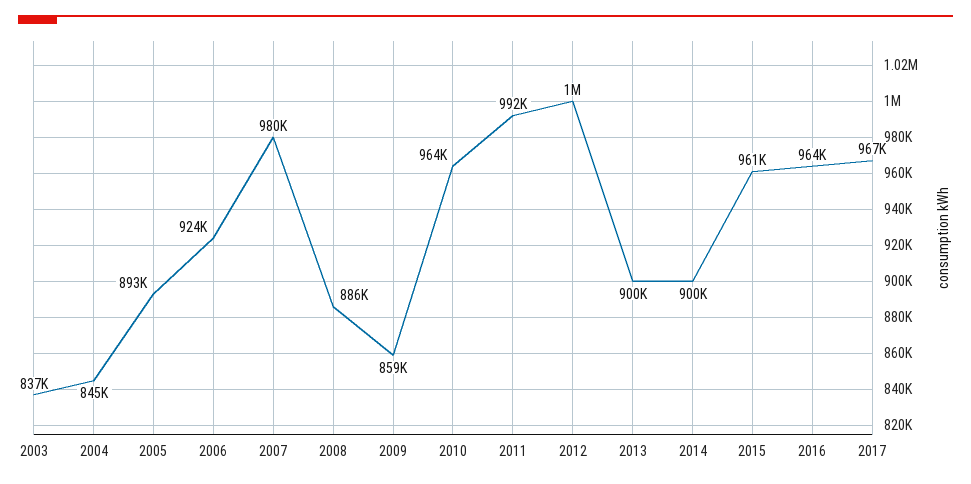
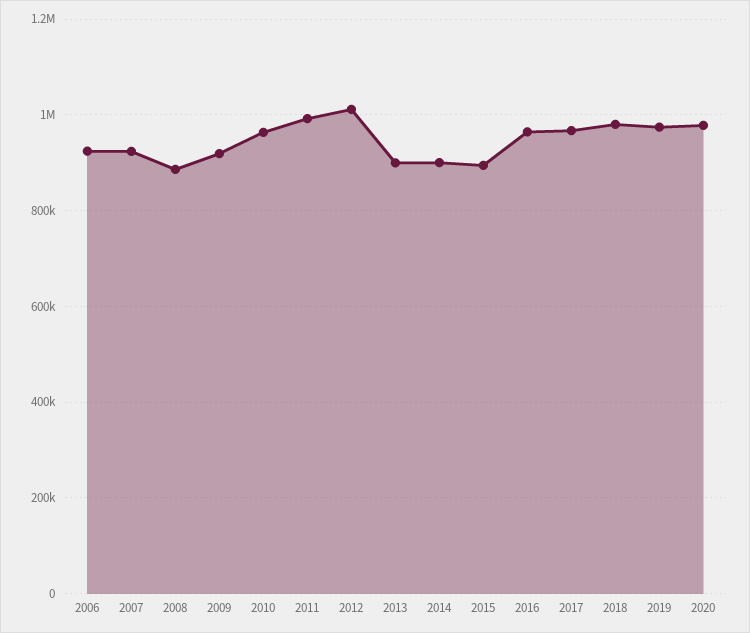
2003: 837000 -> none
2004: 845000 -> none
2005: 893000 -> none
2007: 980000 -> 920000
2009: 859000 -> 920000
2015: 961000 -> 900000
2018: none -> 980000
2019: none -> 980000
2020: none -> 980000

